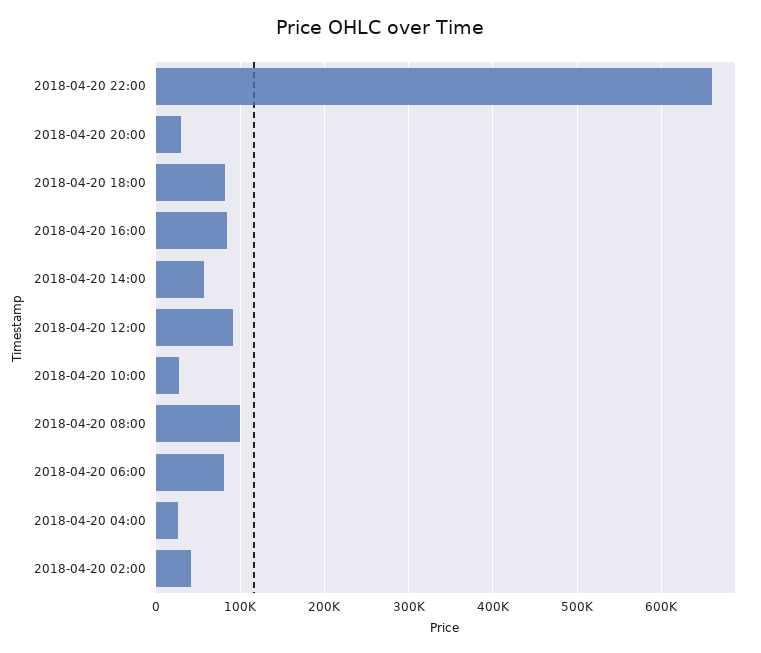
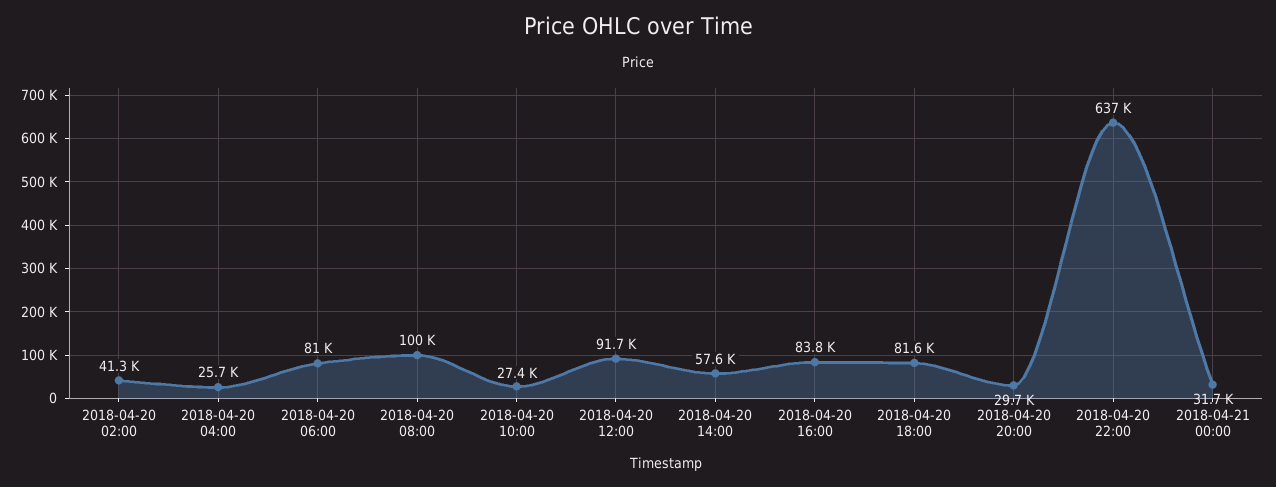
2018-04-20 22:00: 660000 -> 637000
2018-04-21 00:00: none -> 31700

